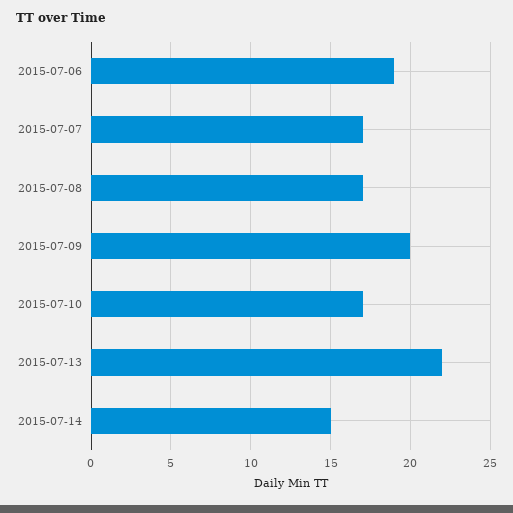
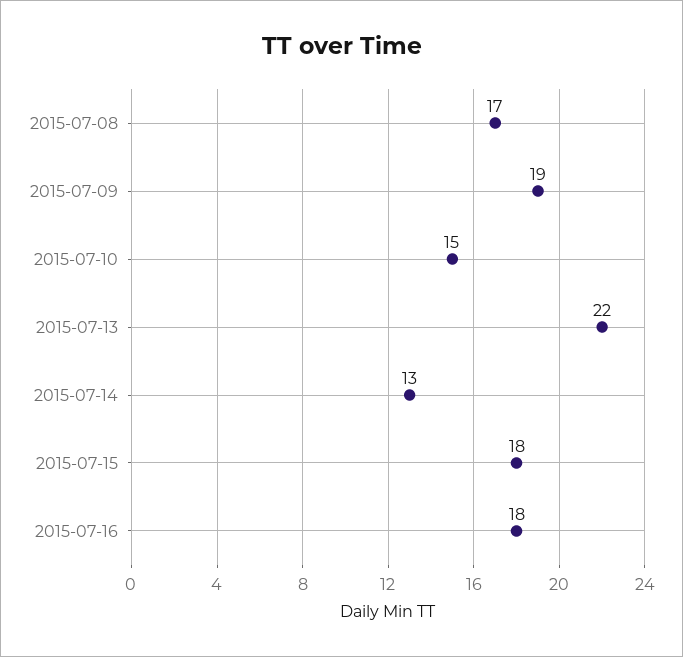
2015-07-06: 19 -> none
2015-07-07: 17 -> none
2015-07-09: 20 -> 19
2015-07-10: 17 -> 15
2015-07-14: 15 -> 13
2015-07-15: none -> 18
2015-07-16: none -> 18

